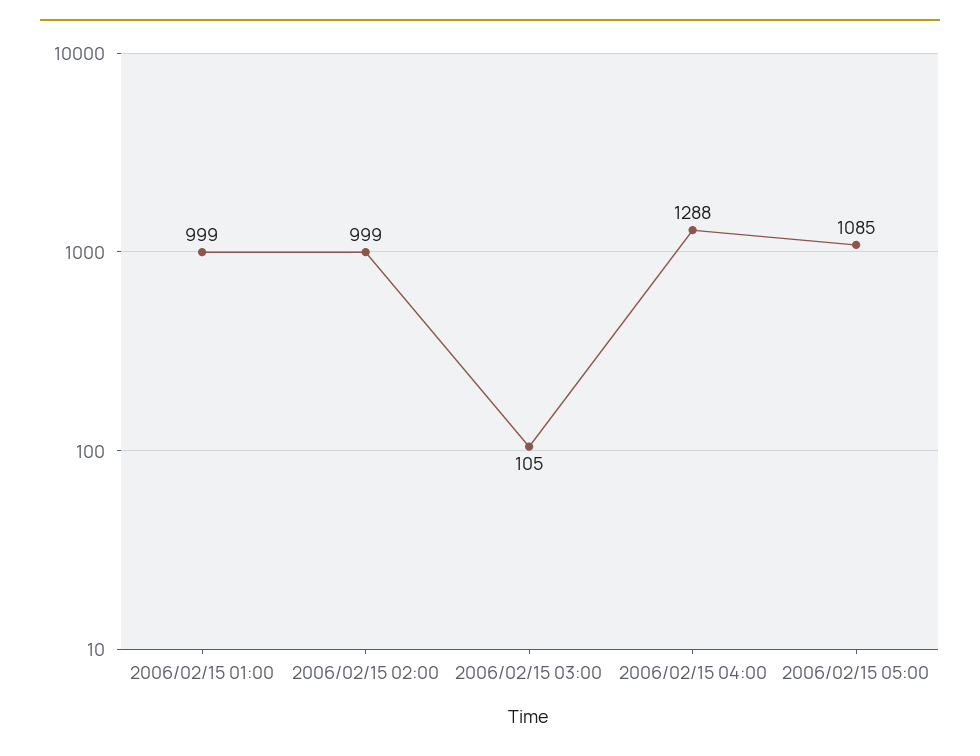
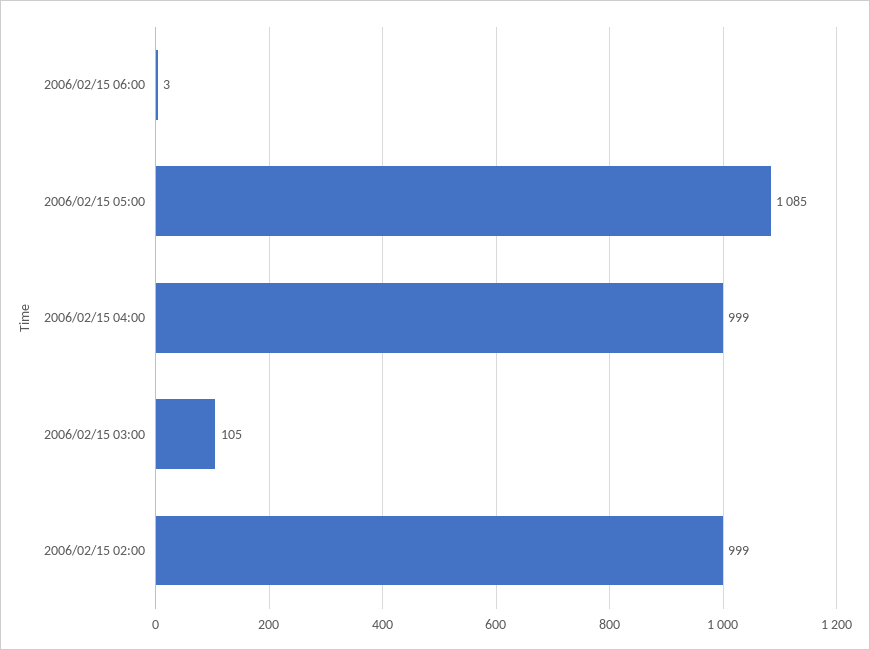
2006/02/15 01:00: 999 -> none
2006/02/15 04:00: 1288 -> 999
2006/02/15 06:00: none -> 3

